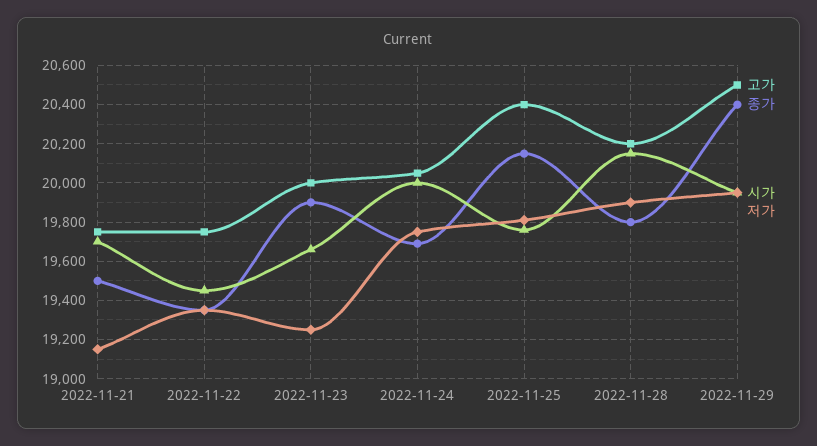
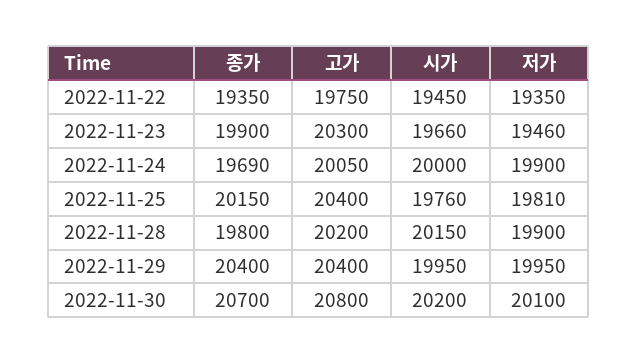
고가, 2022-11-21: 19750 -> none
종가, 2022-11-21: 19500 -> none
시가, 2022-11-21: 19700 -> none
저가, 2022-11-21: 19150 -> none
고가, 2022-11-23: 20000 -> 20300
저가, 2022-11-23: 19250 -> 19460
저가, 2022-11-24: 19750 -> 19900
고가, 2022-11-29: 20500 -> 20400
종가, 2022-11-30: none -> 20700
고가, 2022-11-30: none -> 20800
시가, 2022-11-30: none -> 20200
저가, 2022-11-30: none -> 20100

